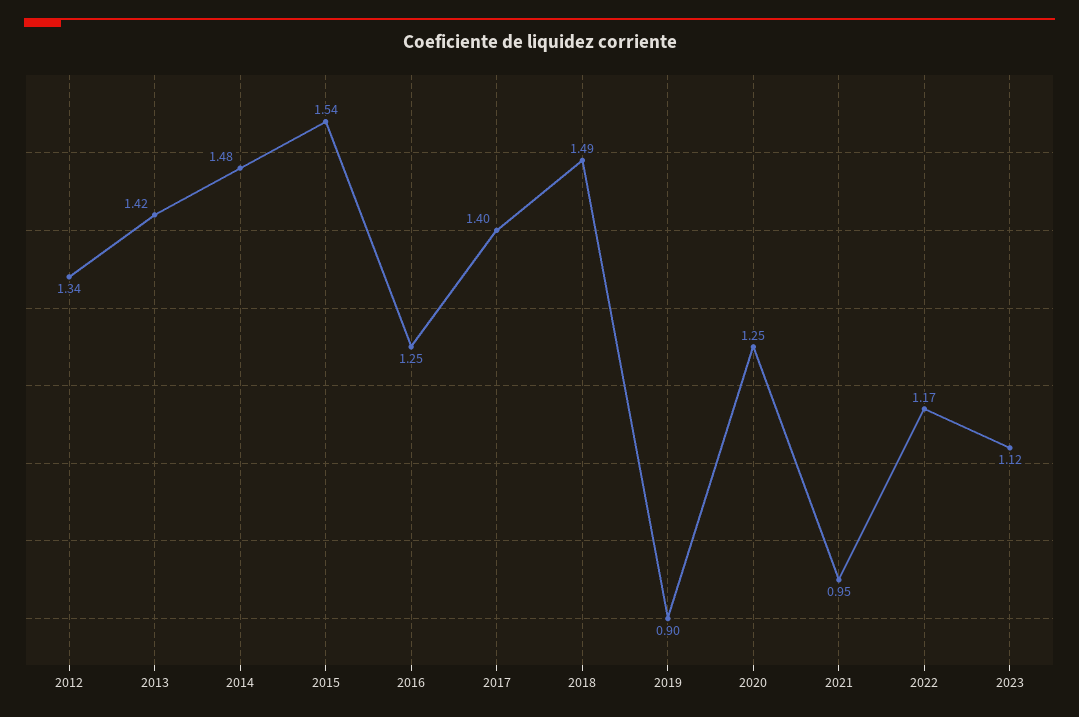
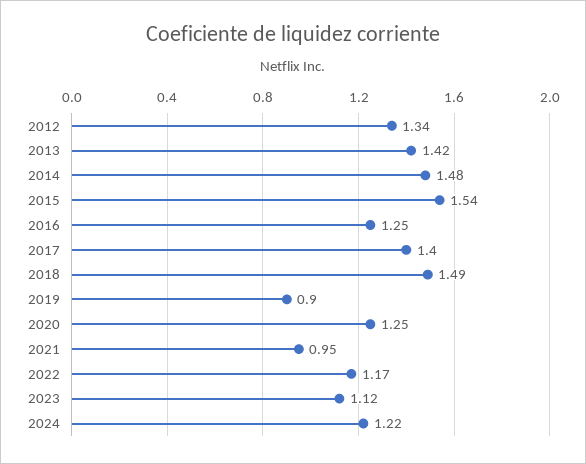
2024: none -> 1.22

